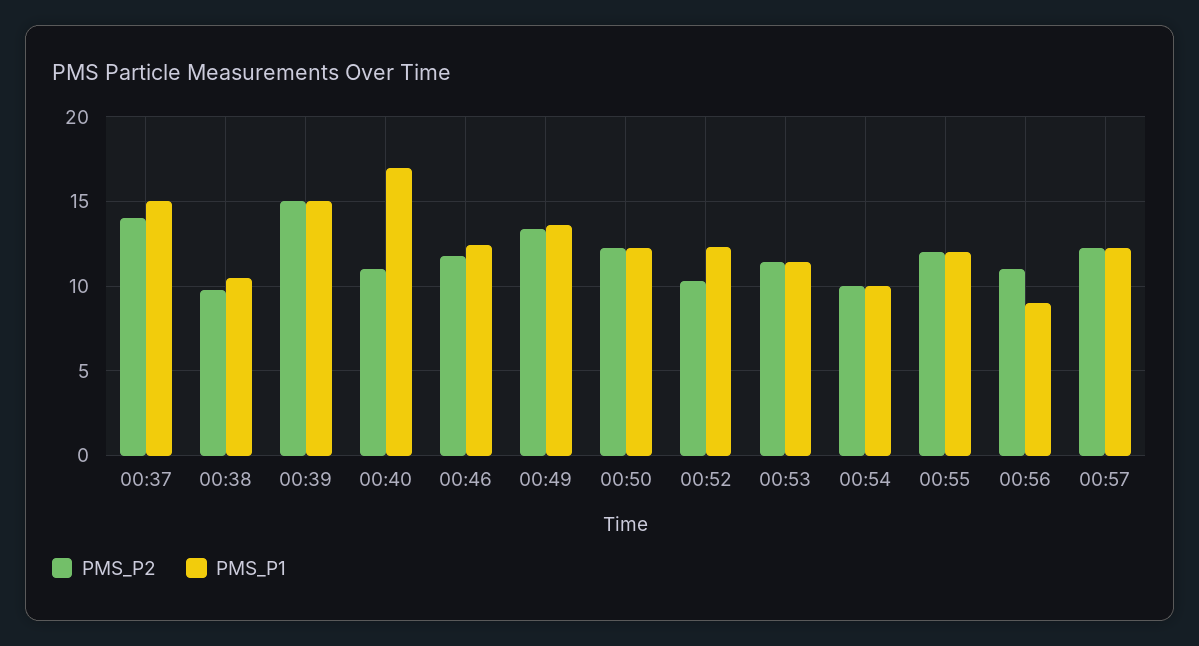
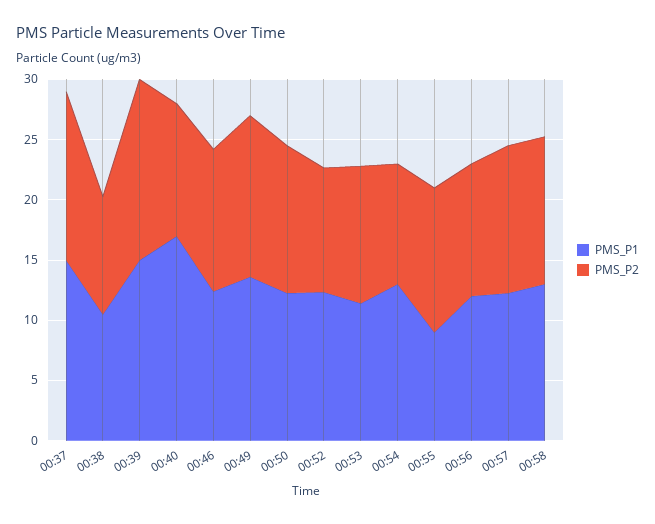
PMS_P1, 00:54: 10 -> 13
PMS_P1, 00:55: 12 -> 9
PMS_P1, 00:56: 9 -> 12
PMS_P1, 00:58: none -> 13
PMS_P2, 00:58: none -> 12

